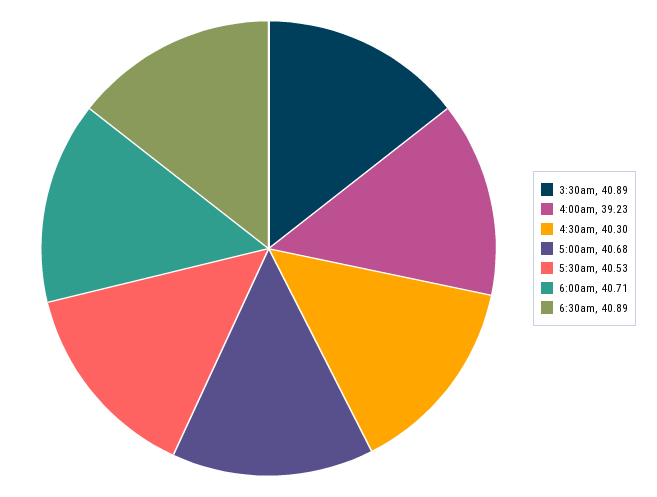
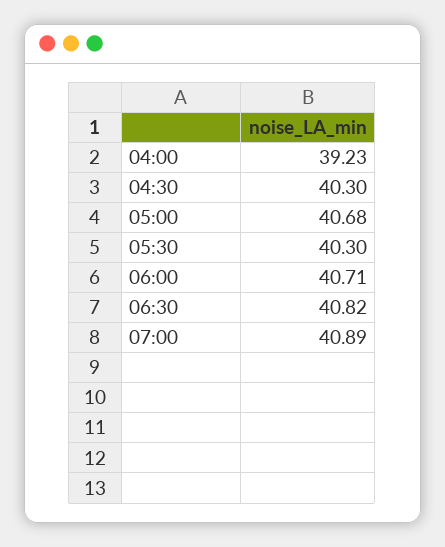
3:30am: 40.89 -> none
5:30am: 40.53 -> 40.3
6:30am: 40.89 -> 40.82
07:00: none -> 40.89

